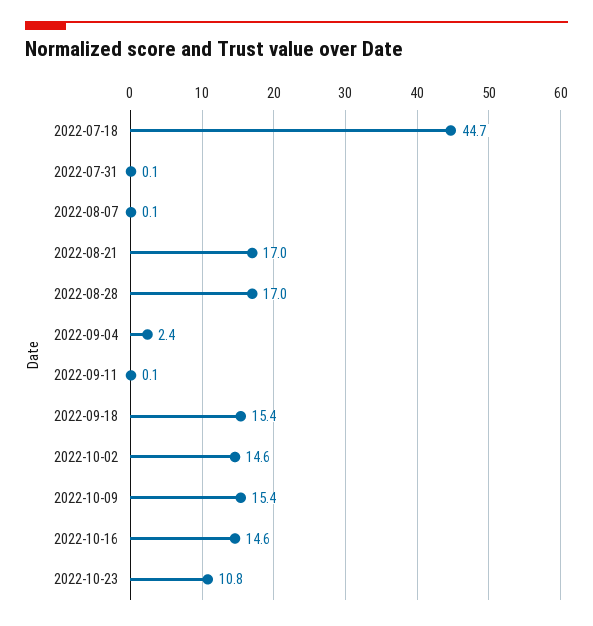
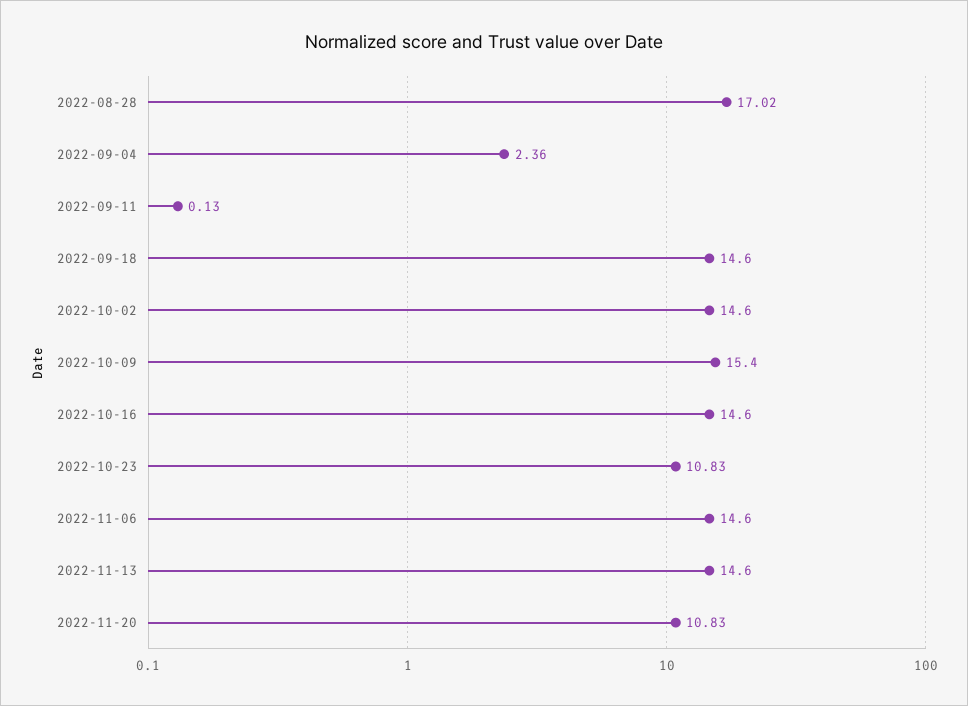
2022-07-18: 44.7 -> none
2022-07-31: 0.1 -> none
2022-08-07: 0.1 -> none
2022-08-21: 17 -> none
2022-09-18: 15.4 -> 14.6
2022-11-06: none -> 14.6
2022-11-13: none -> 14.6
2022-11-20: none -> 10.83

